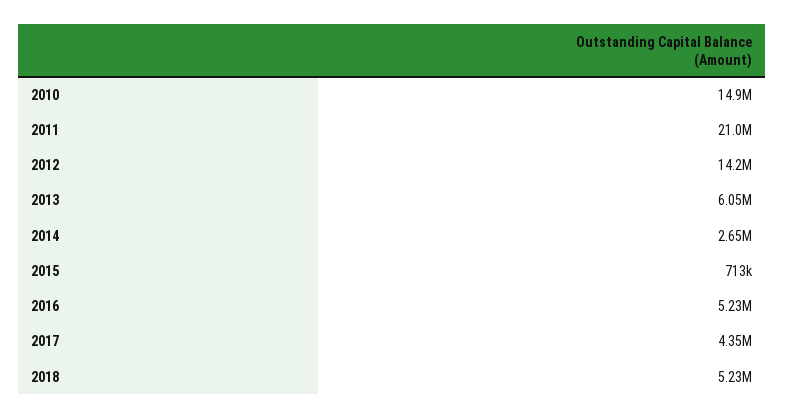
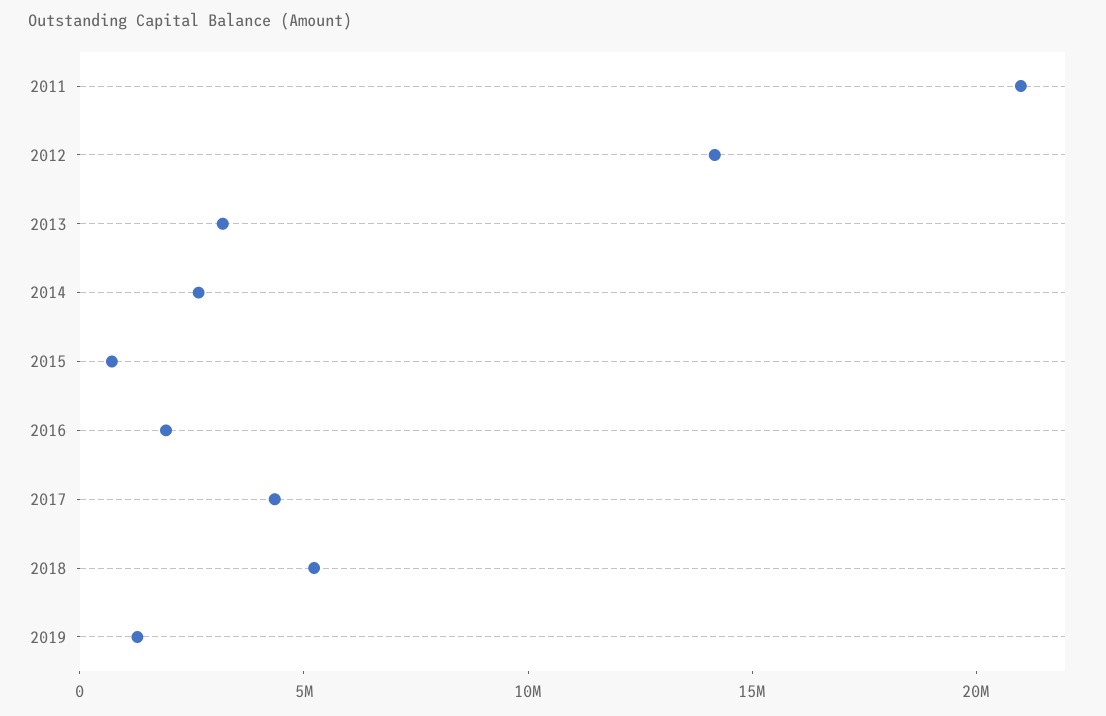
2010: 14900000 -> none
2013: 6050000 -> 3000000
2016: 5230000 -> 2000000
2019: none -> 1000000

